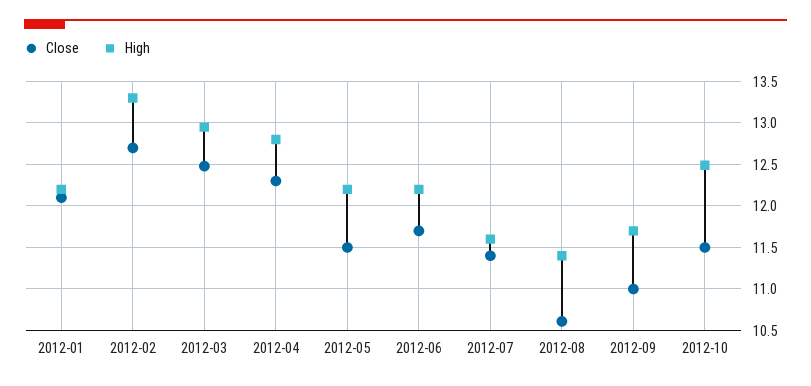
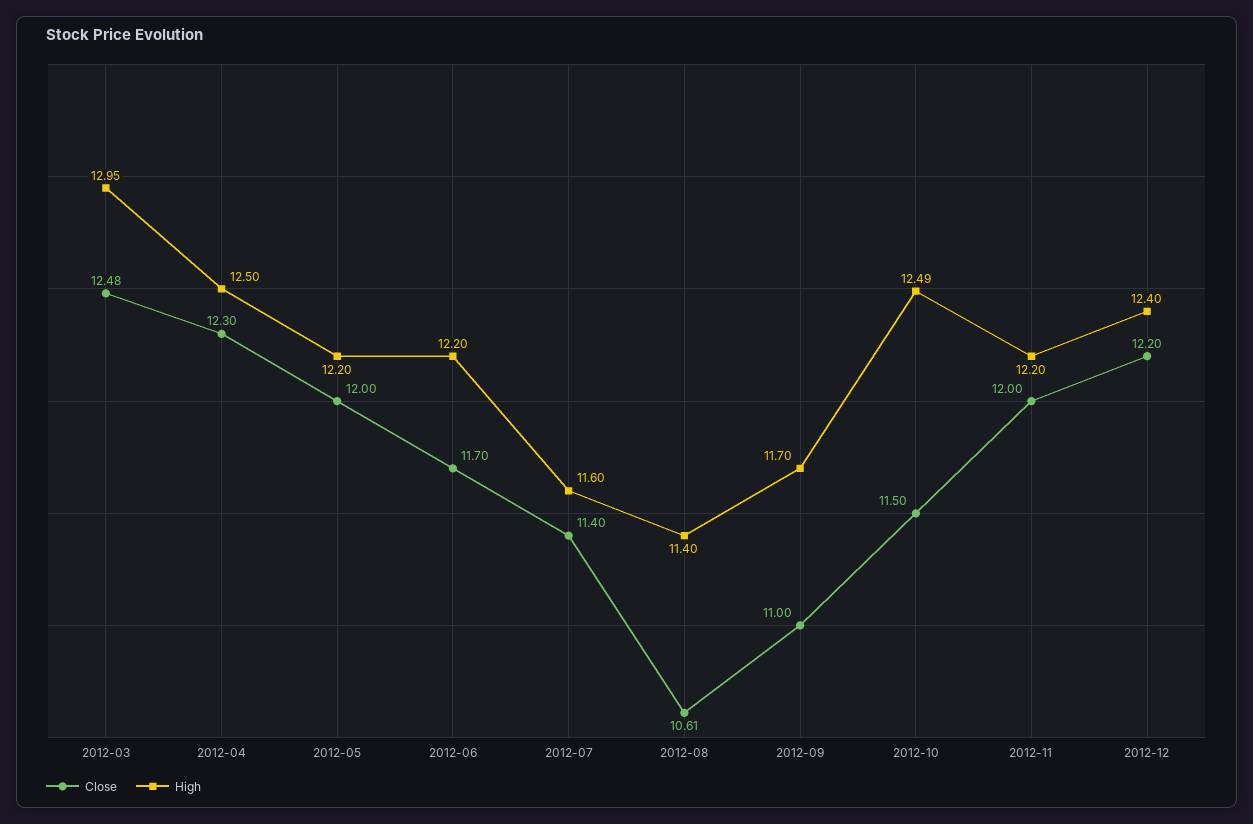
Close, 2012-01: 12.1 -> none
High, 2012-01: 12.2 -> none
Close, 2012-02: 12.7 -> none
High, 2012-02: 13.3 -> none
High, 2012-04: 12.8 -> 12.5
Close, 2012-05: 11.5 -> 12
Close, 2012-11: none -> 12
High, 2012-11: none -> 12.2
Close, 2012-12: none -> 12.2
High, 2012-12: none -> 12.4

